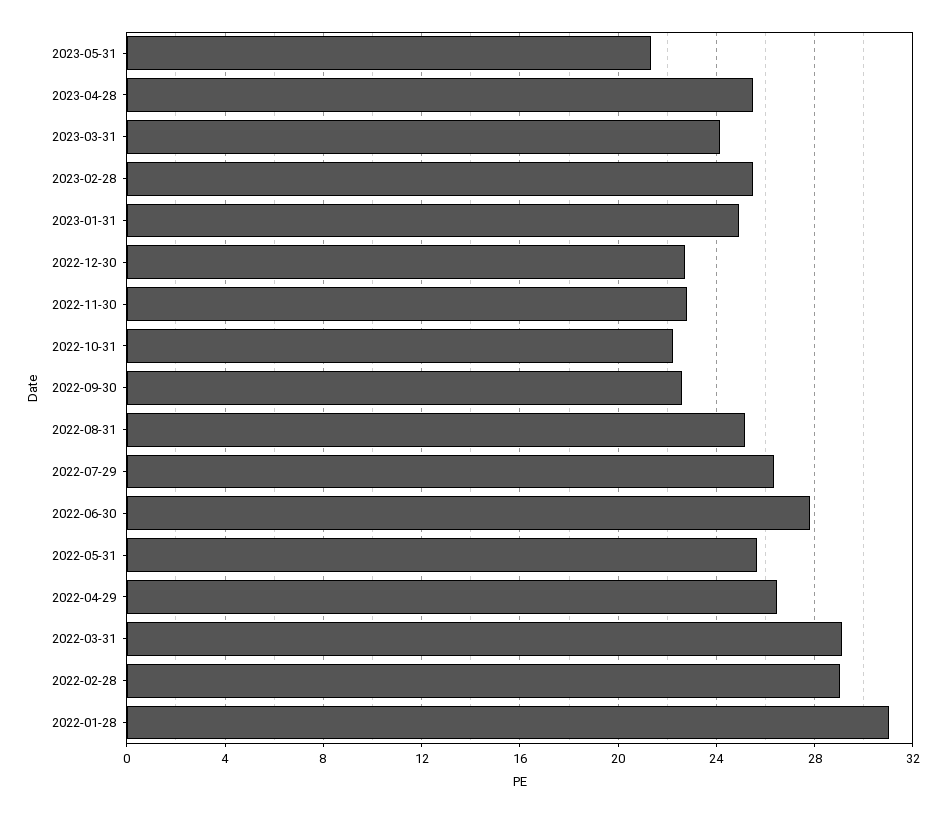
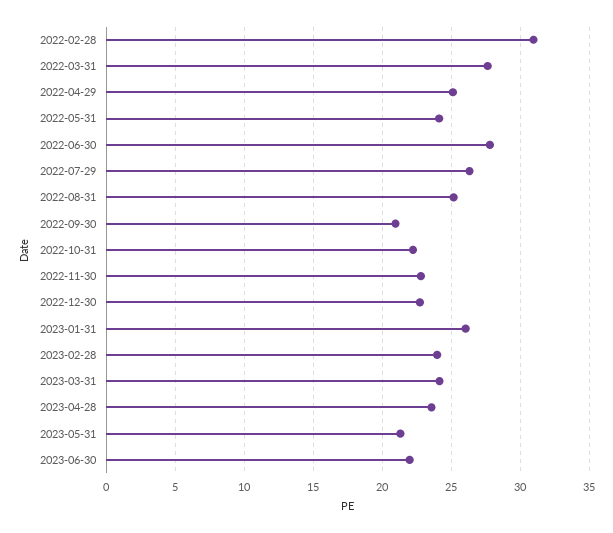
2023-04-28: 25.5 -> 23.5
2023-02-28: 25.5 -> 24
2023-01-31: 25 -> 26
2022-09-30: 22.5 -> 21
2022-05-31: 25.5 -> 24
2022-04-29: 26.5 -> 25
2022-03-31: 29 -> 27.5
2022-02-28: 29 -> 31
2022-01-28: 31 -> none
2023-06-30: none -> 22

